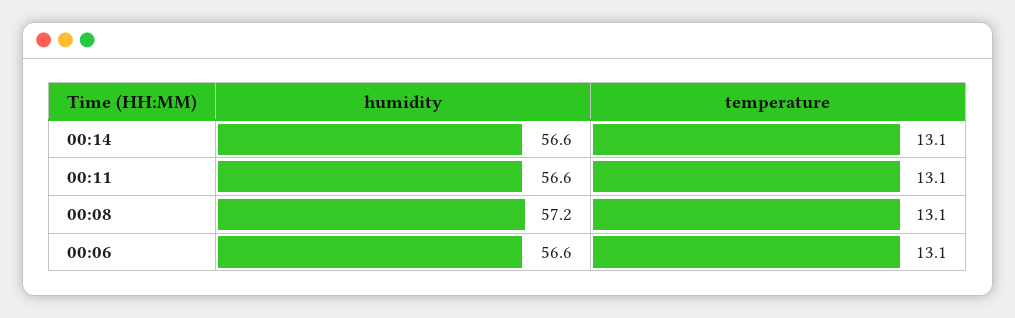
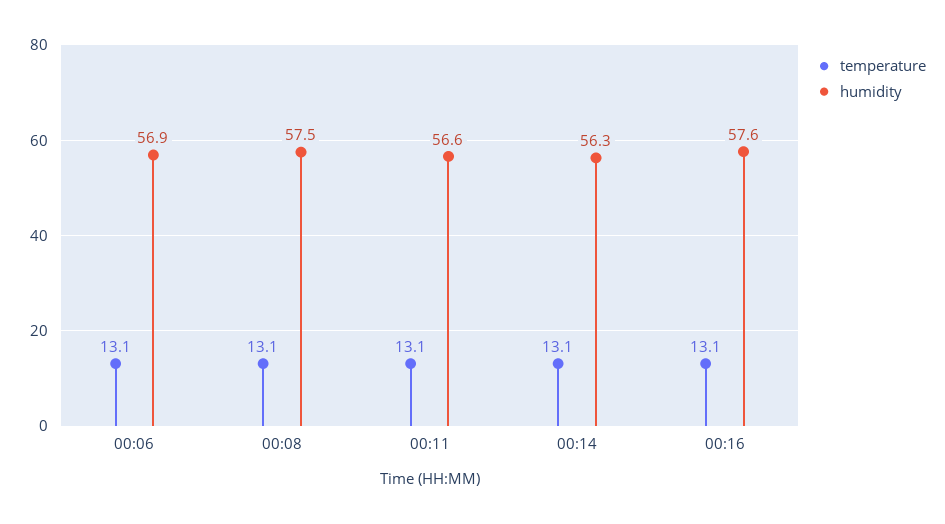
humidity, 00:14: 56.6 -> 56.3
humidity, 00:08: 57.2 -> 57.5
humidity, 00:06: 56.6 -> 56.9
temperature, 00:16: none -> 13.1
humidity, 00:16: none -> 57.6

